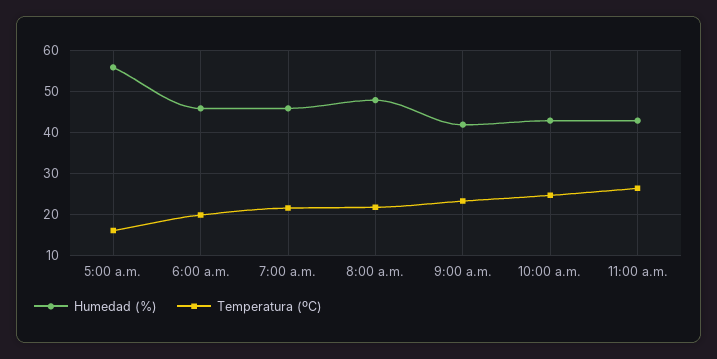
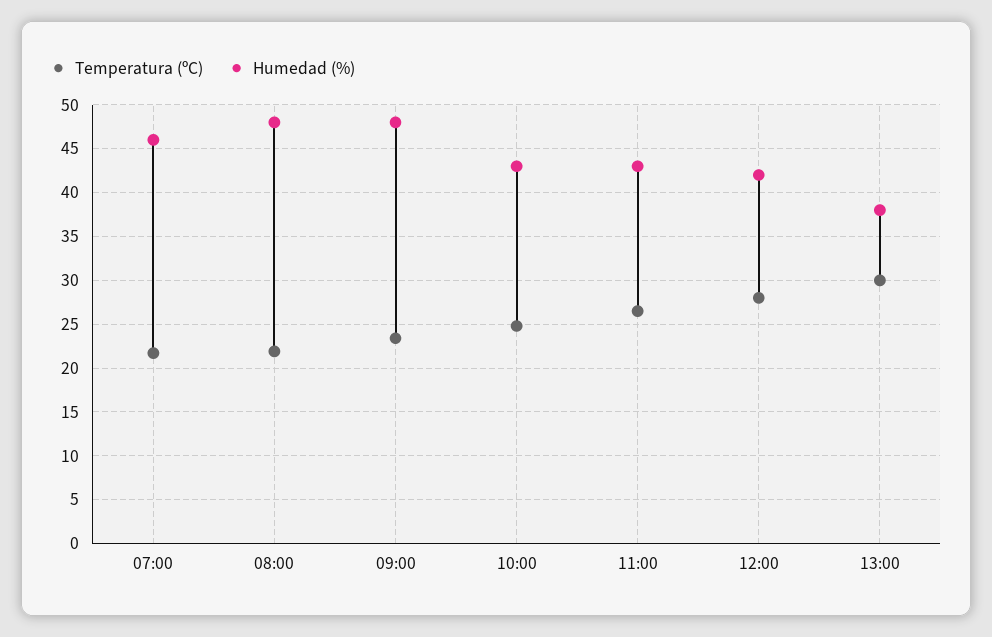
Humedad (%), 5:00 a.m.: 56 -> none
Temperatura (ºC), 5:00 a.m.: 16 -> none
Humedad (%), 6:00 a.m.: 46 -> none
Temperatura (ºC), 6:00 a.m.: 20 -> none
Humedad (%), 9:00 a.m.: 42 -> 48
Temperatura (ºC), 12:00: none -> 28
Humedad (%), 12:00: none -> 42
Temperatura (ºC), 13:00: none -> 30
Humedad (%), 13:00: none -> 38

